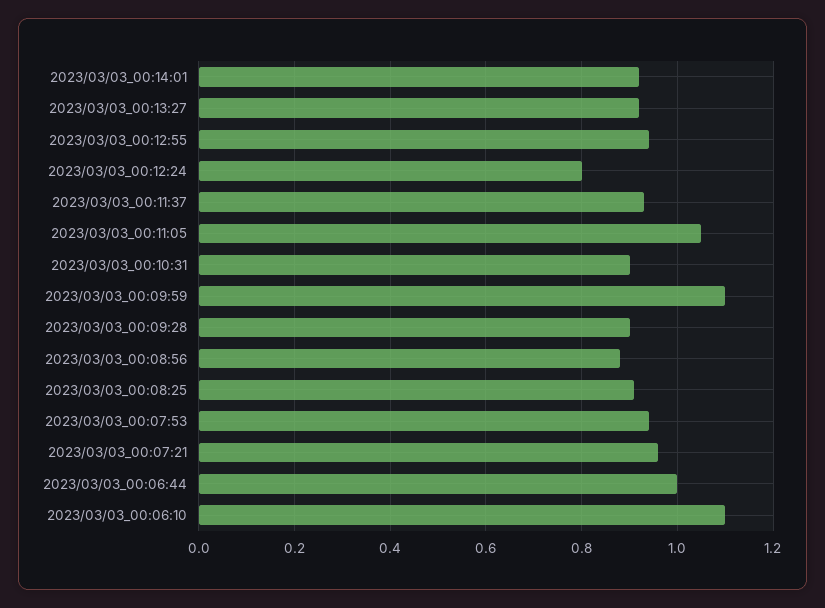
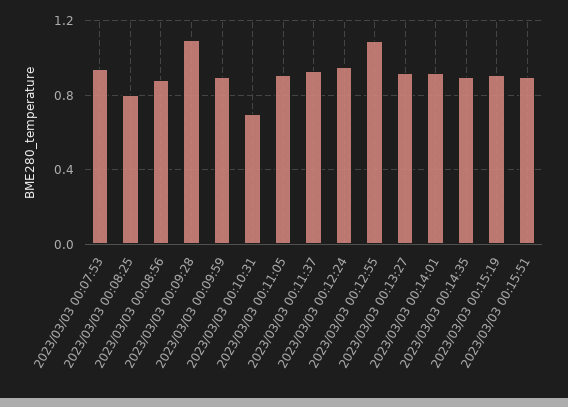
2023/03/03_00:12:55: 0.95 -> 1.1
2023/03/03_00:12:24: 0.8 -> 0.95
2023/03/03_00:11:05: 1.05 -> 0.9
2023/03/03_00:10:31: 0.9 -> 0.7
2023/03/03_00:09:59: 1.1 -> 0.9
2023/03/03_00:09:28: 0.9 -> 1.1
2023/03/03_00:08:25: 0.9 -> 0.8
2023/03/03_00:07:21: 0.95 -> none
2023/03/03_00:06:44: 1 -> none
2023/03/03_00:06:10: 1.1 -> none
2023/03/03 00:14:35: none -> 0.9
2023/03/03 00:15:19: none -> 0.9
2023/03/03 00:15:51: none -> 0.9

